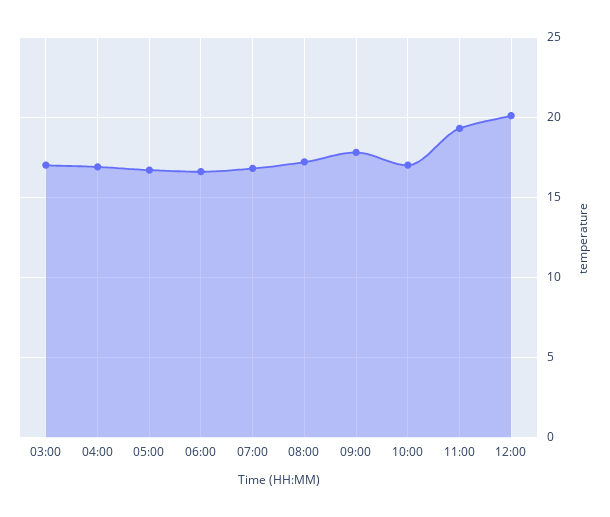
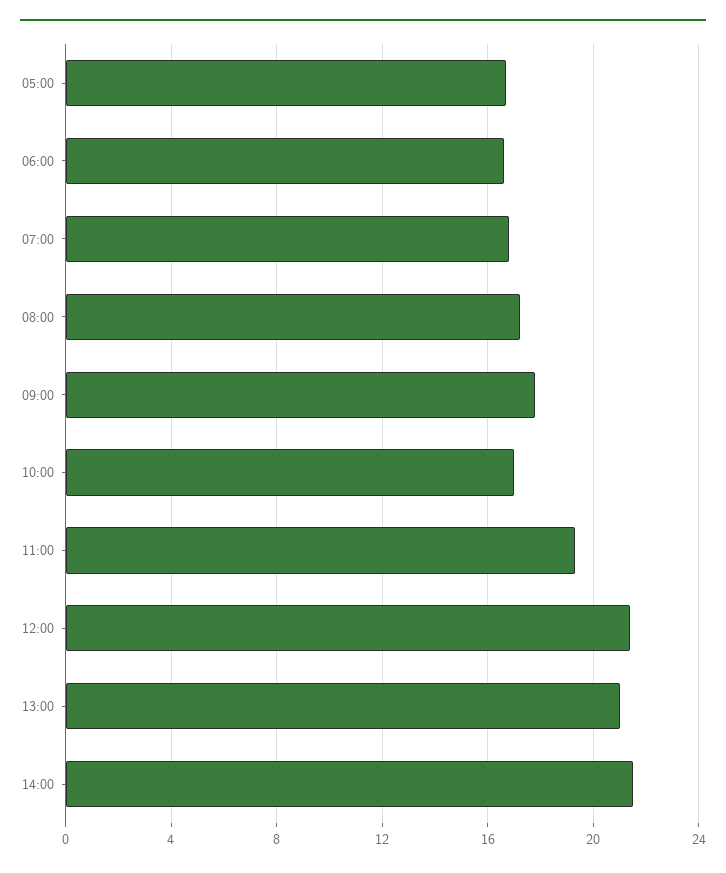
03:00: 17 -> none
04:00: 17 -> none
12:00: 20 -> 21.5
13:00: none -> 21
14:00: none -> 21.5

